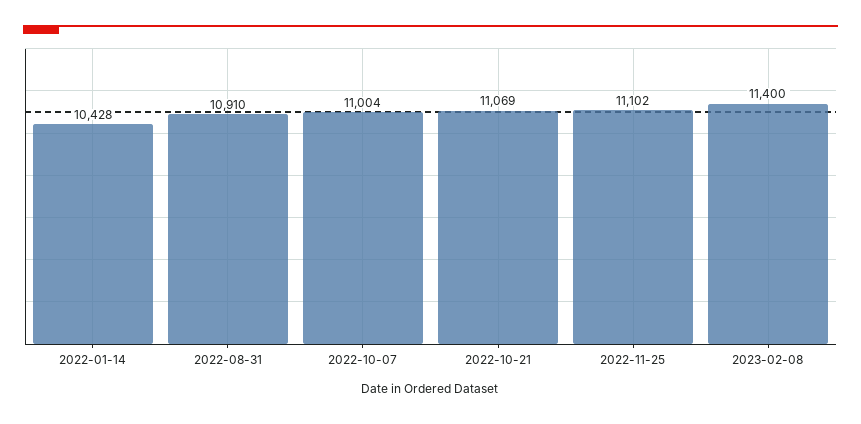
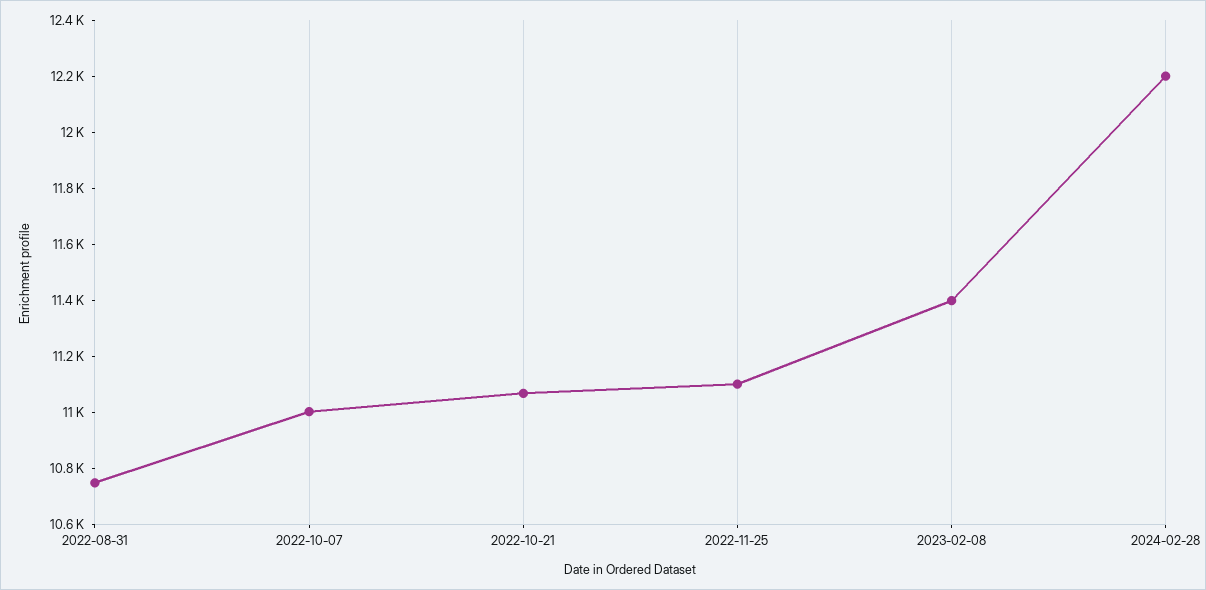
2022-01-14: 10428 -> none
2022-08-31: 10910 -> 10750
2024-02-28: none -> 12200

